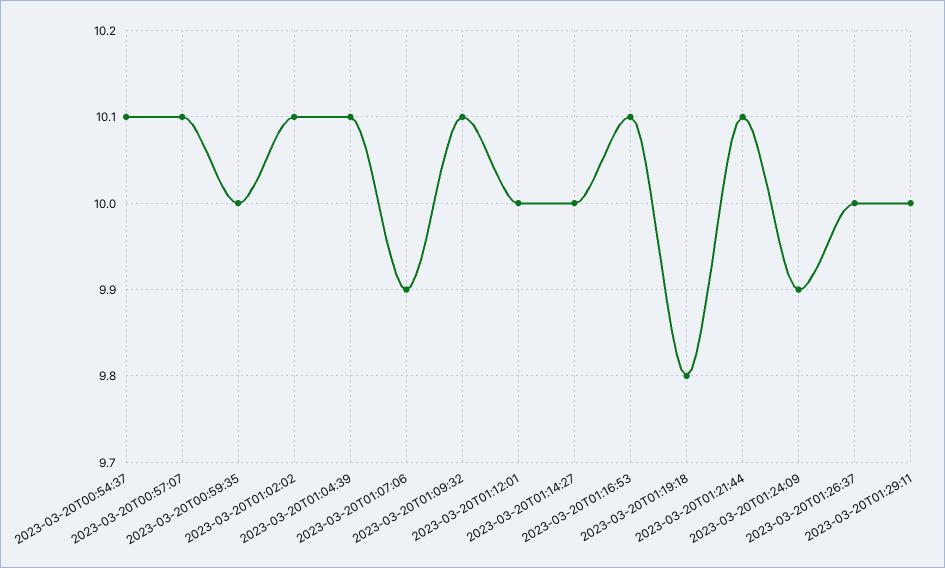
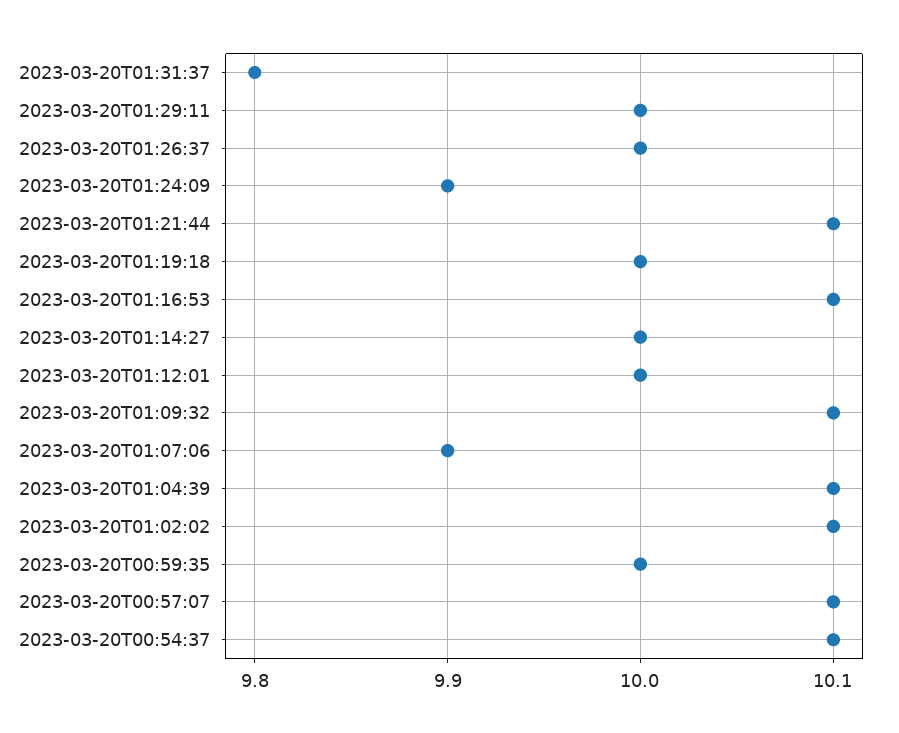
2023-03-20T01:19:18: 9.8 -> 10
2023-03-20T01:31:37: none -> 9.8

